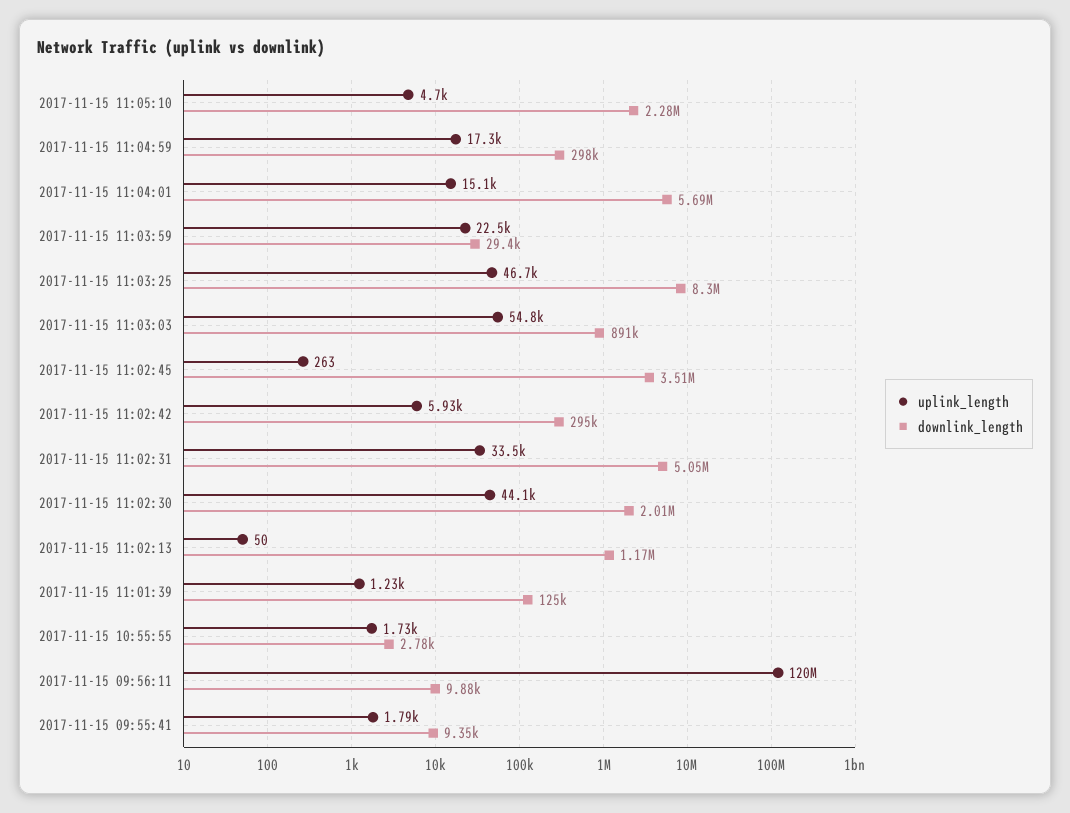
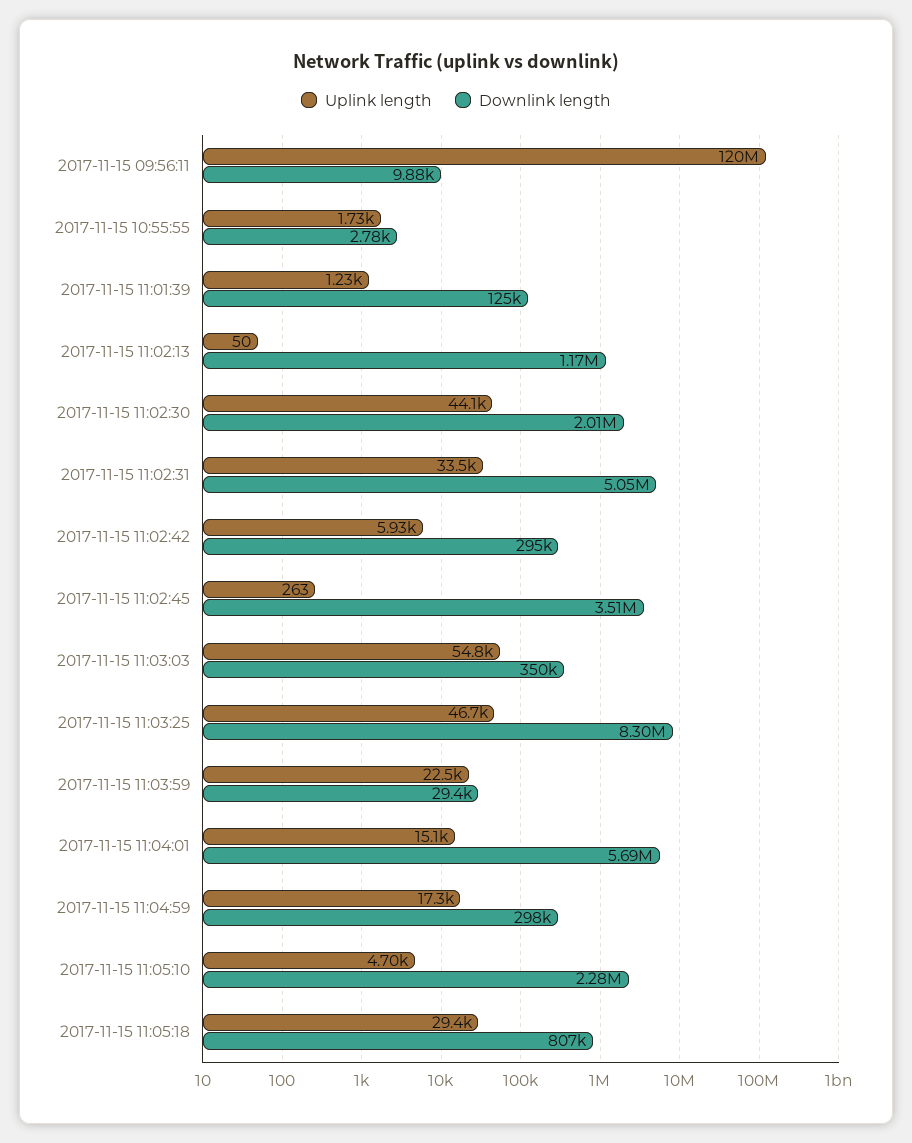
downlink_length, 2017-11-15 11:03:03: 891000 -> 350000
uplink_length, 2017-11-15 09:55:41: 1790 -> none
downlink_length, 2017-11-15 09:55:41: 9350 -> none
uplink_length, 2017-11-15 11:05:18: none -> 29400
downlink_length, 2017-11-15 11:05:18: none -> 807000

